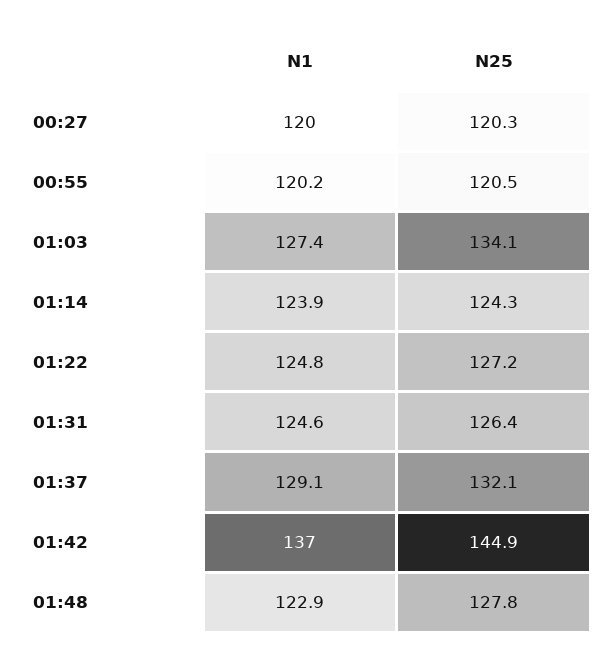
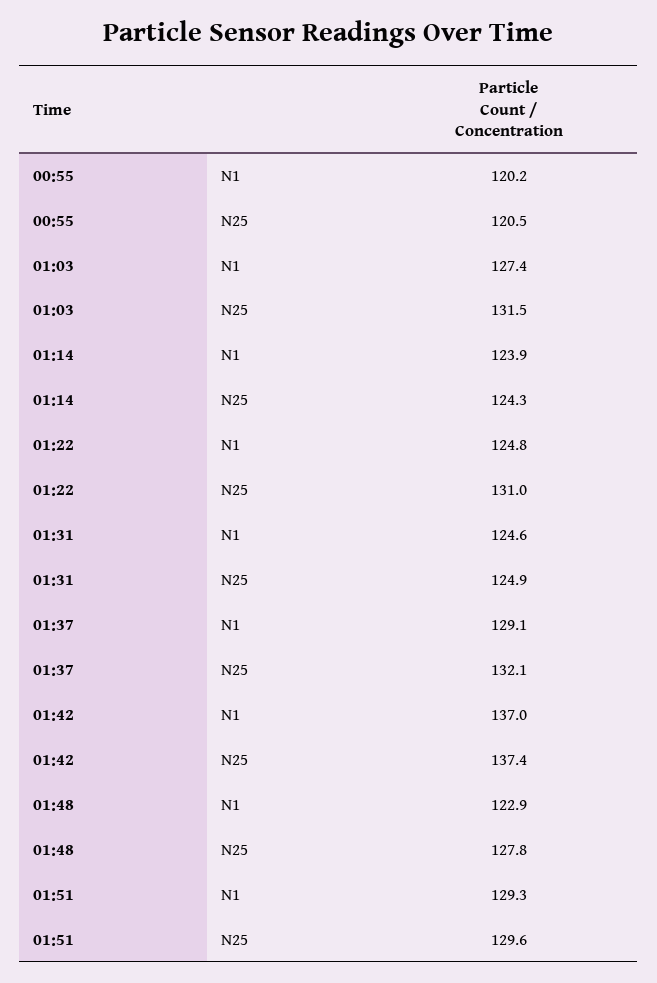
N1, 00:27: 120 -> none
N25, 00:27: 120.3 -> none
N25, 01:03: 134.1 -> 131.5
N25, 01:22: 127.2 -> 131
N25, 01:31: 126.4 -> 124.9
N25, 01:42: 144.9 -> 137.4
N1, 01:51: none -> 129.3
N25, 01:51: none -> 129.6

